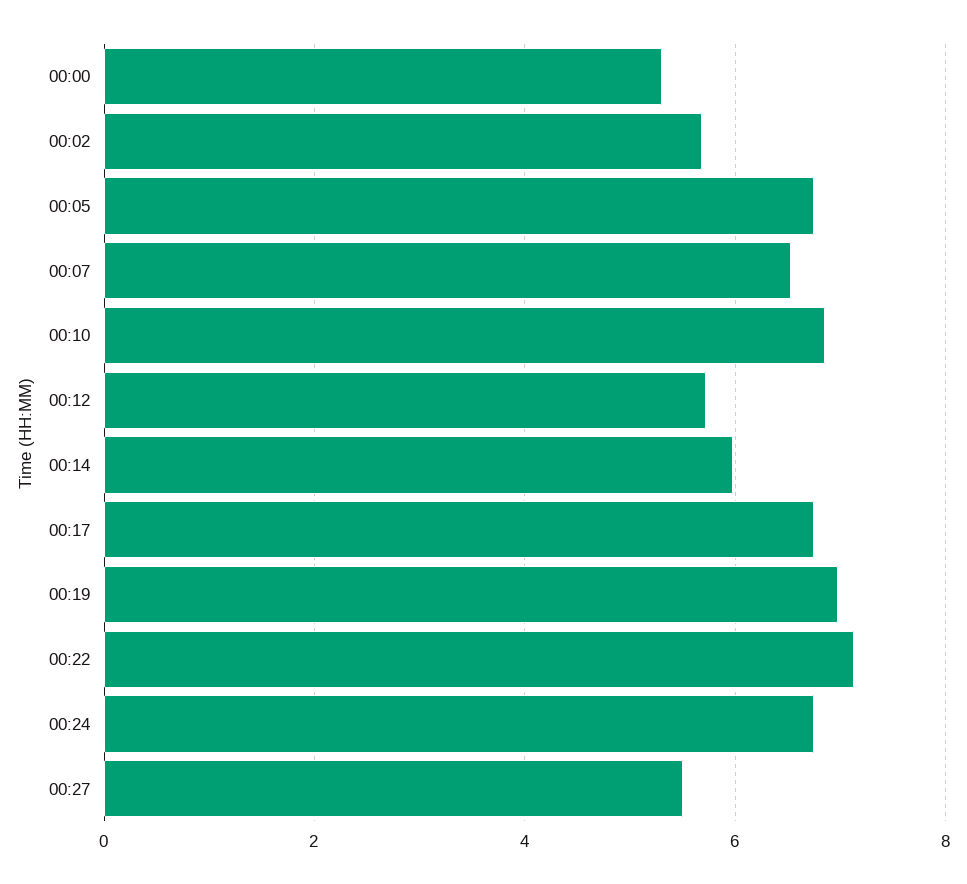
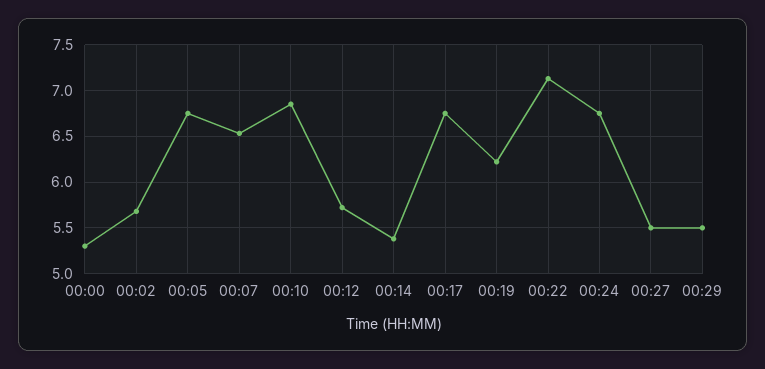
00:14: 6 -> 5.4
00:19: 7 -> 6.2
00:29: none -> 5.5

